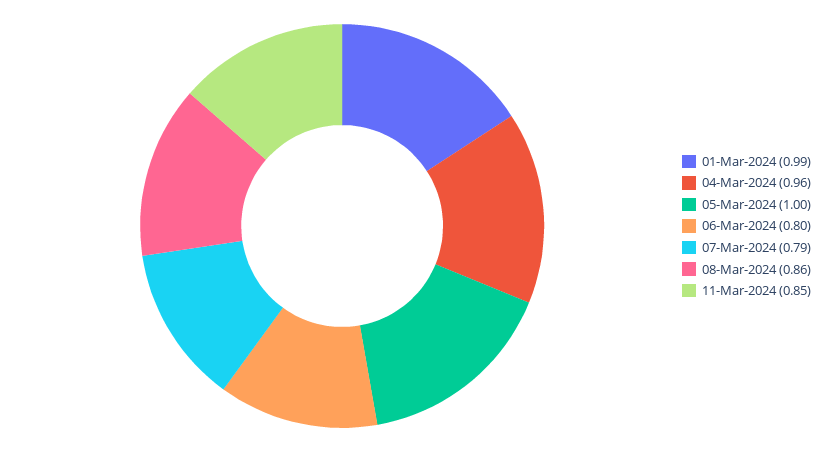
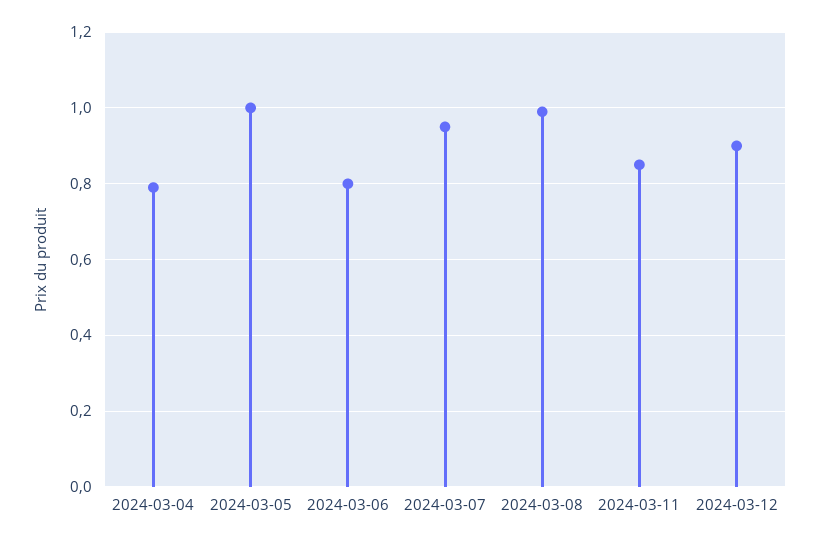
01-Mar-2024: 0.99 -> none
04-Mar-2024: 0.96 -> 0.8
07-Mar-2024: 0.79 -> 0.95
08-Mar-2024: 0.86 -> 1
2024-03-12: none -> 0.9

